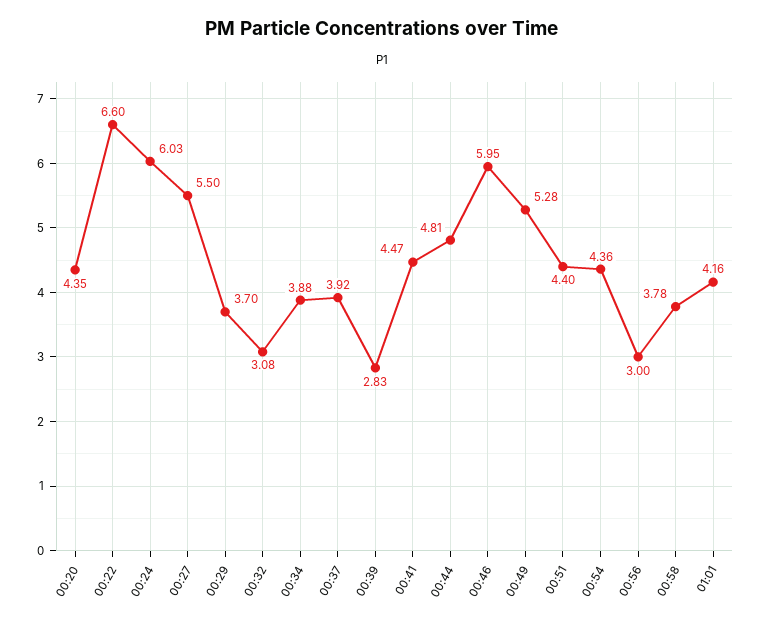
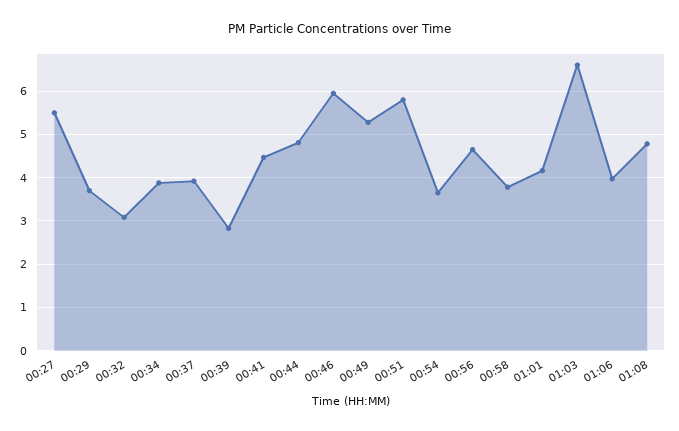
00:20: 4.35 -> none
00:22: 6.6 -> none
00:24: 6.03 -> none
00:51: 4.4 -> 5.8
00:54: 4.36 -> 3.6
00:56: 3 -> 4.6
01:03: none -> 6.6
01:06: none -> 4
01:08: none -> 4.8

